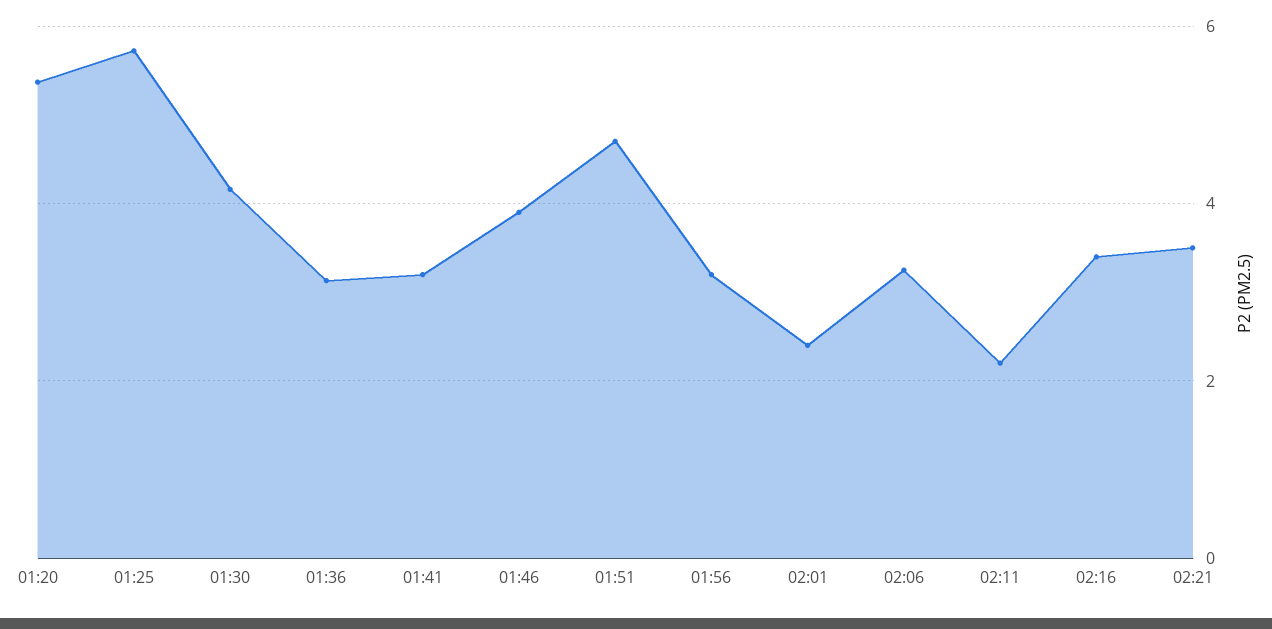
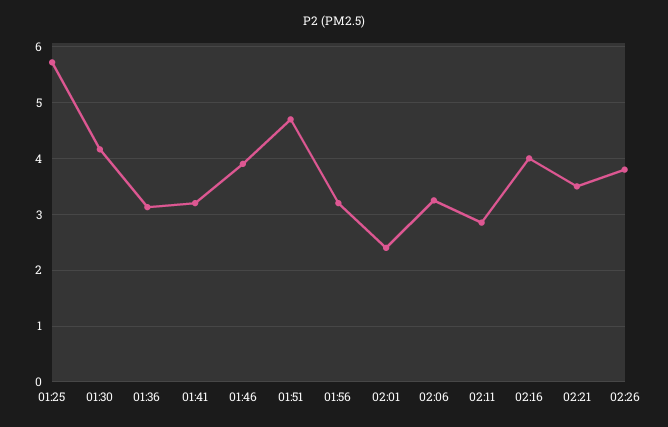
01:20: 5.4 -> none
02:11: 2.2 -> 2.8
02:16: 3.4 -> 4
02:26: none -> 3.8

